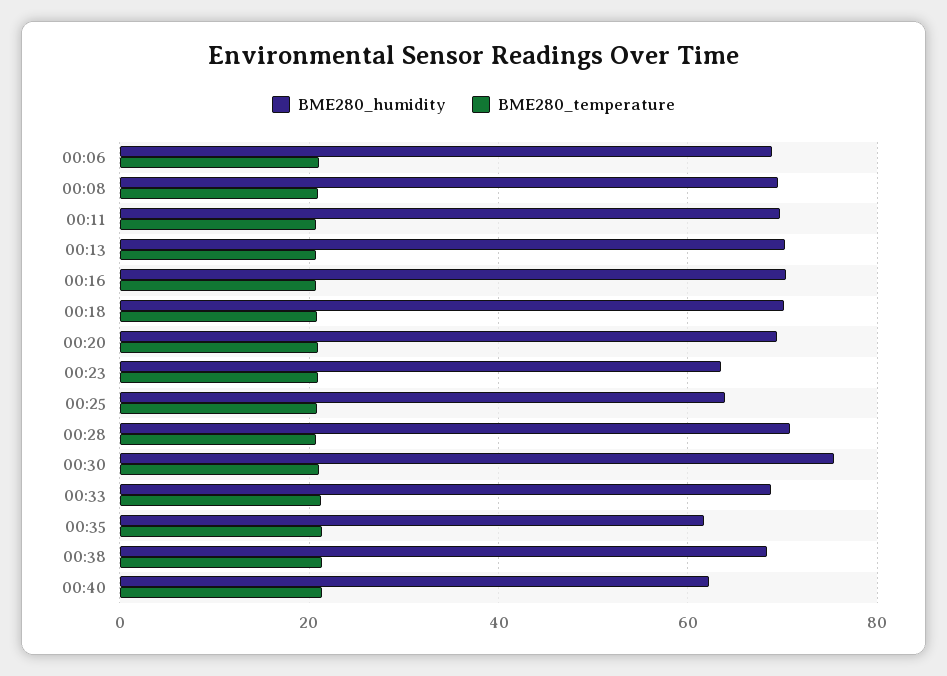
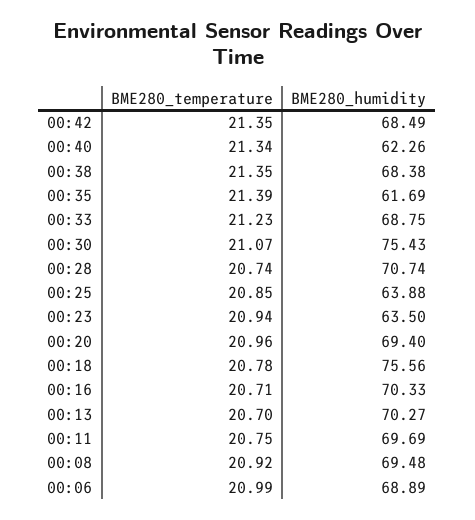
BME280_humidity, 00:18: 70 -> 75.56
BME280_temperature, 00:42: none -> 21.35
BME280_humidity, 00:42: none -> 68.49

